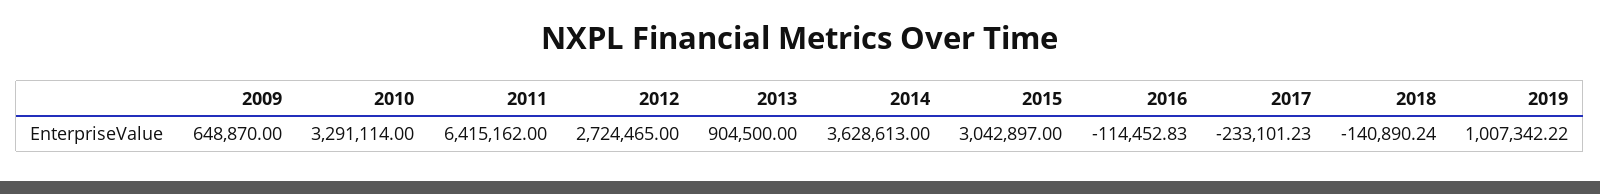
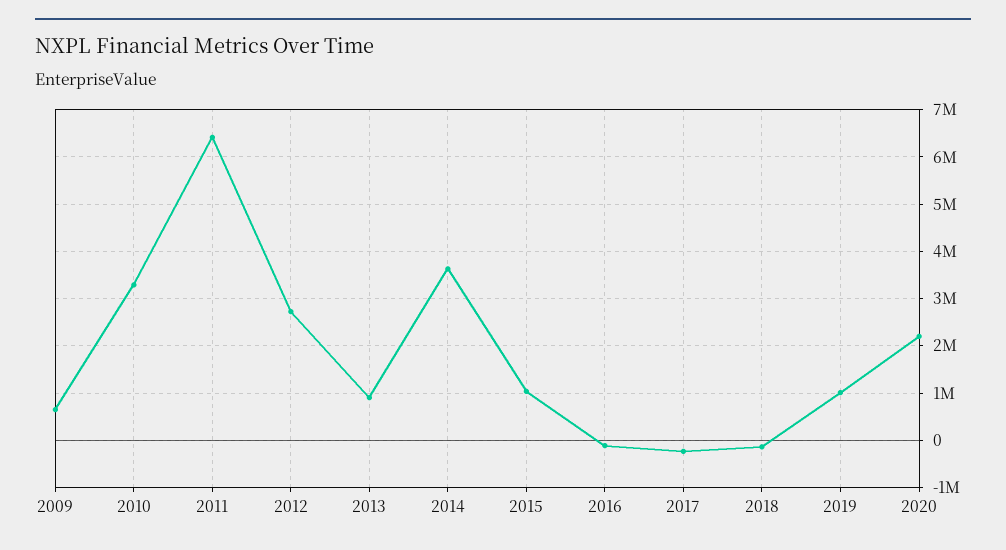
2015: 3042897 -> 1000000
2020: none -> 2200000

